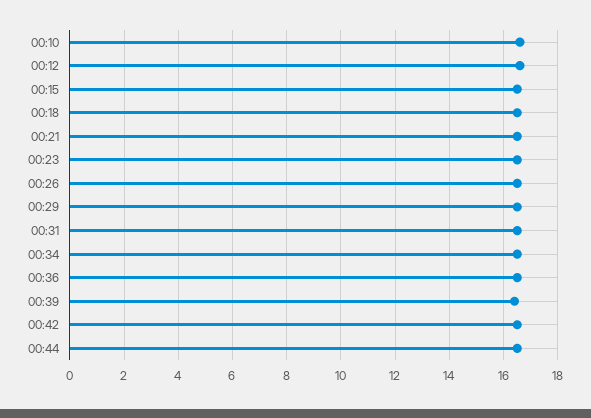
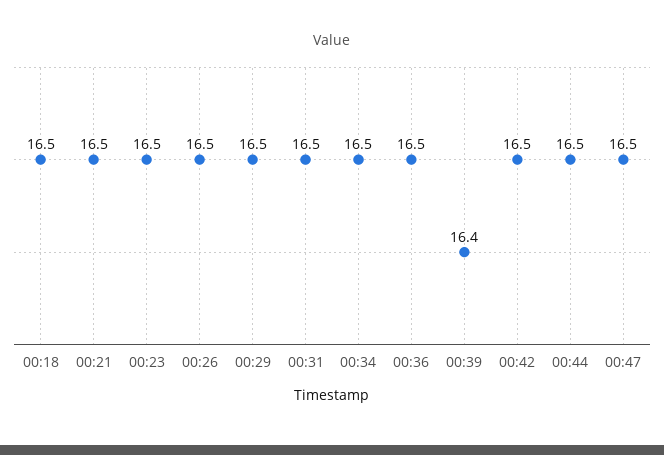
00:10: 16.5 -> none
00:12: 16.5 -> none
00:15: 16.5 -> none
00:47: none -> 16.5

